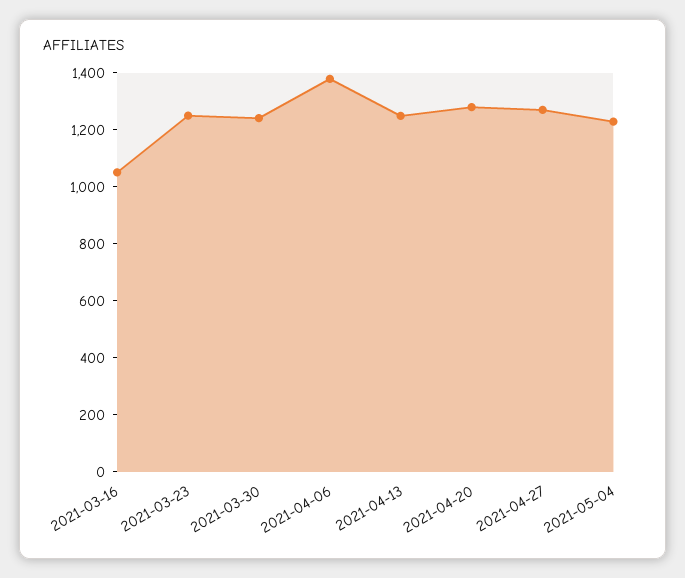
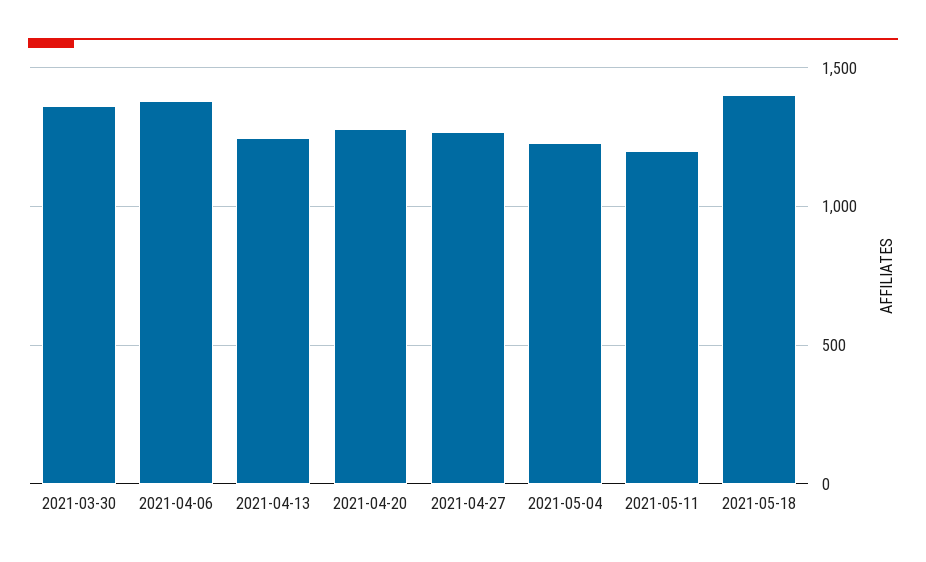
2021-03-16: 1050 -> none
2021-03-23: 1250 -> none
2021-03-30: 1250 -> 1350
2021-05-11: none -> 1200
2021-05-18: none -> 1400

